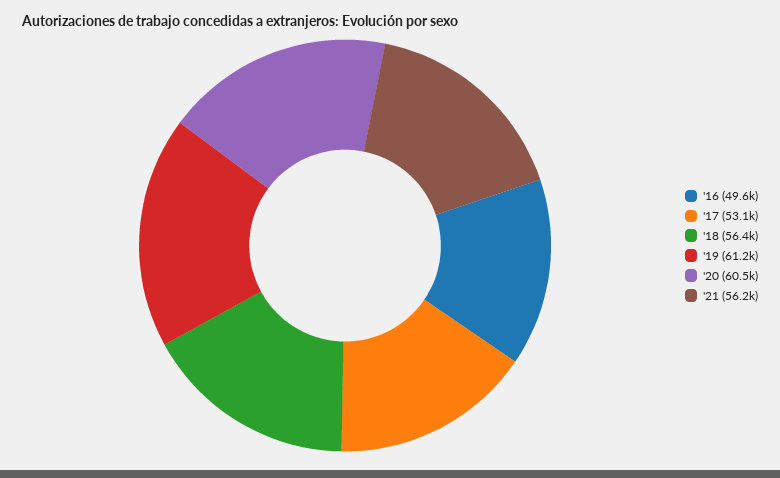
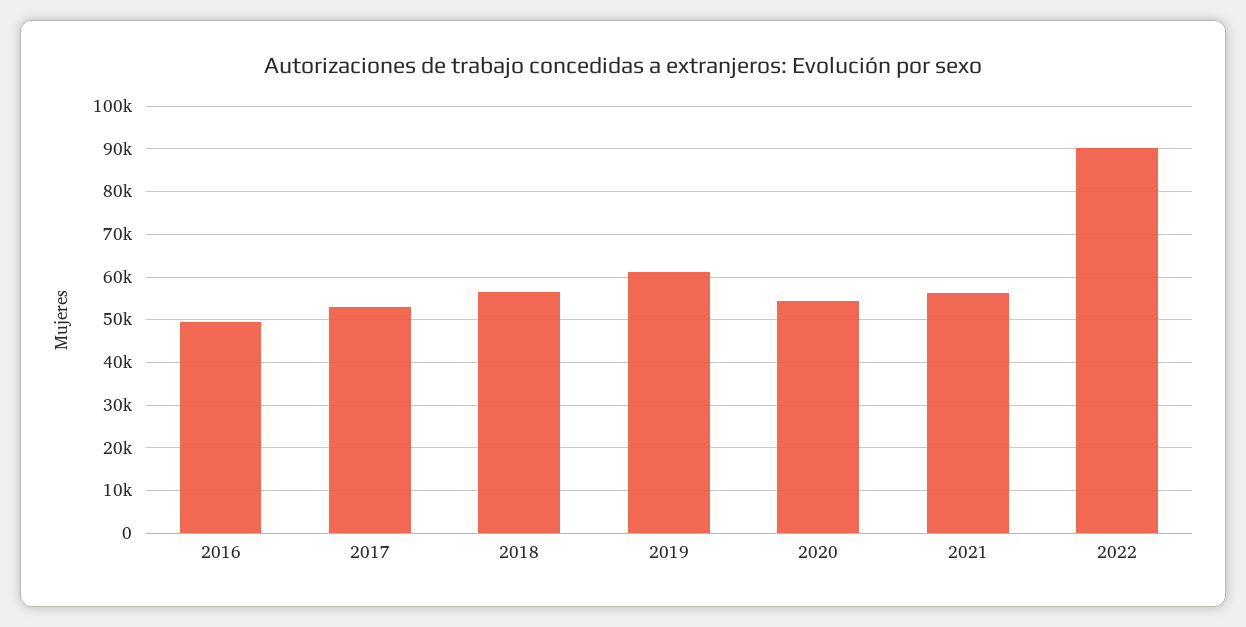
'20: 60500 -> 54000
2022: none -> 90000

